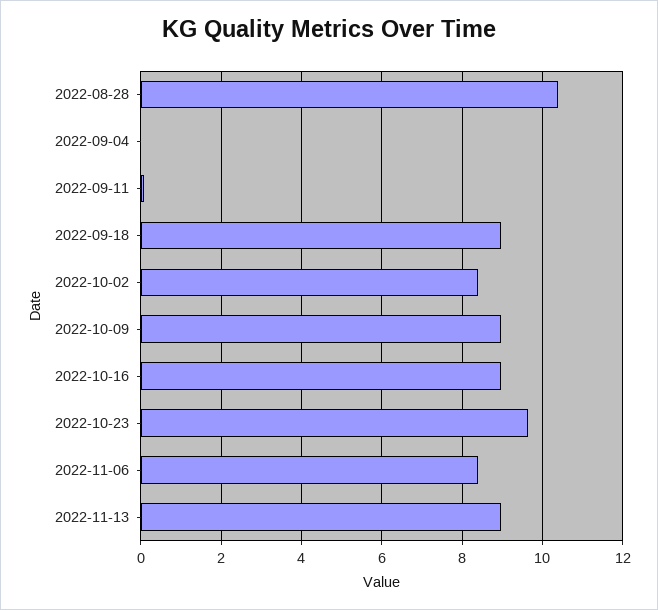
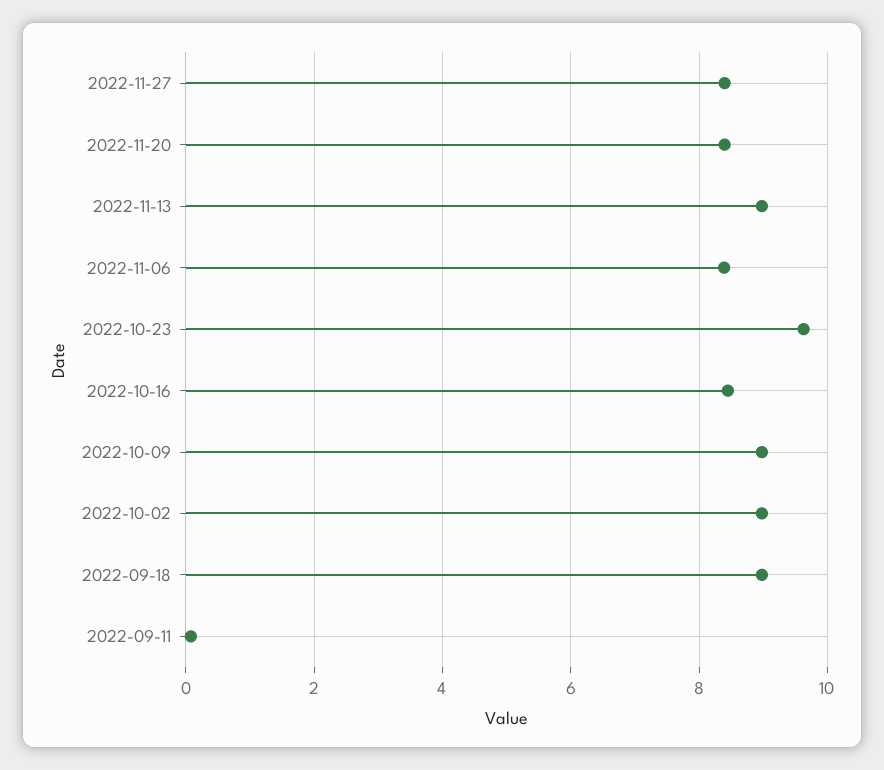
2022-08-28: 10.4 -> none
2022-09-04: 0 -> none
2022-10-02: 8.4 -> 9
2022-10-16: 9 -> 8.4
2022-11-27: none -> 8.4
2022-11-20: none -> 8.4

